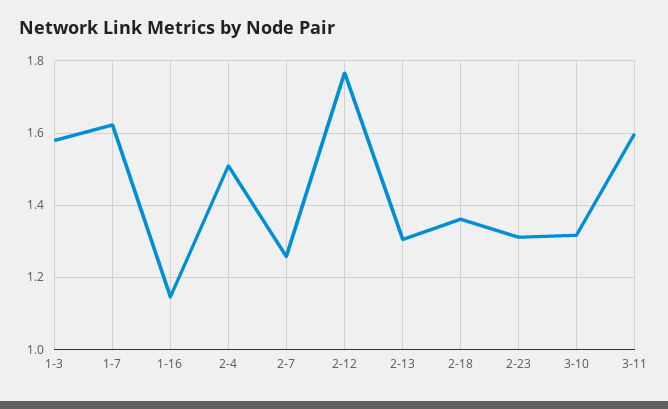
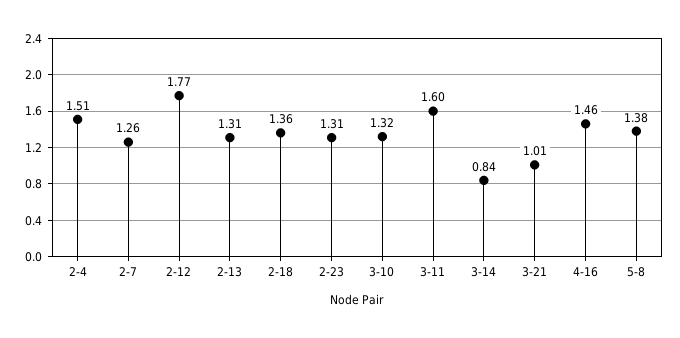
1-3: 1.58 -> none
1-7: 1.62 -> none
1-16: 1.14 -> none
3-14: none -> 0.84
3-21: none -> 1.01
4-16: none -> 1.46
5-8: none -> 1.38

